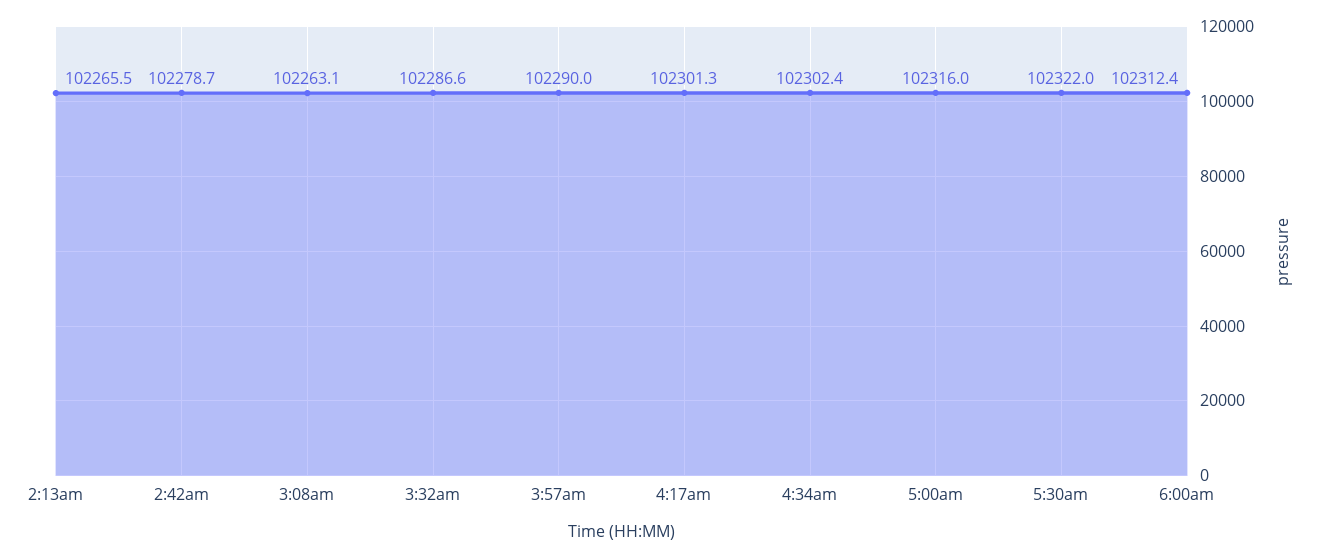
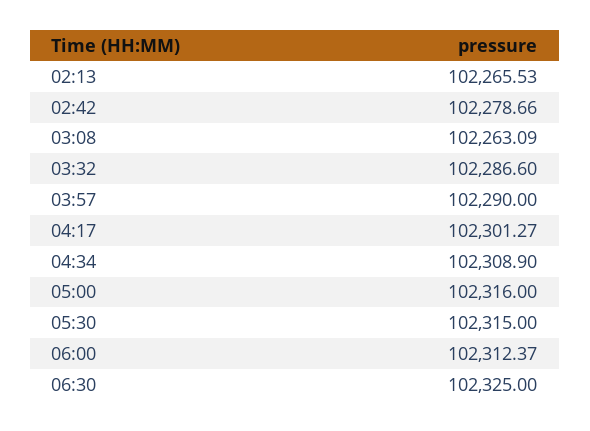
4:34am: 102302.4 -> 102308.9
5:30am: 102322 -> 102315
06:30: none -> 102325

